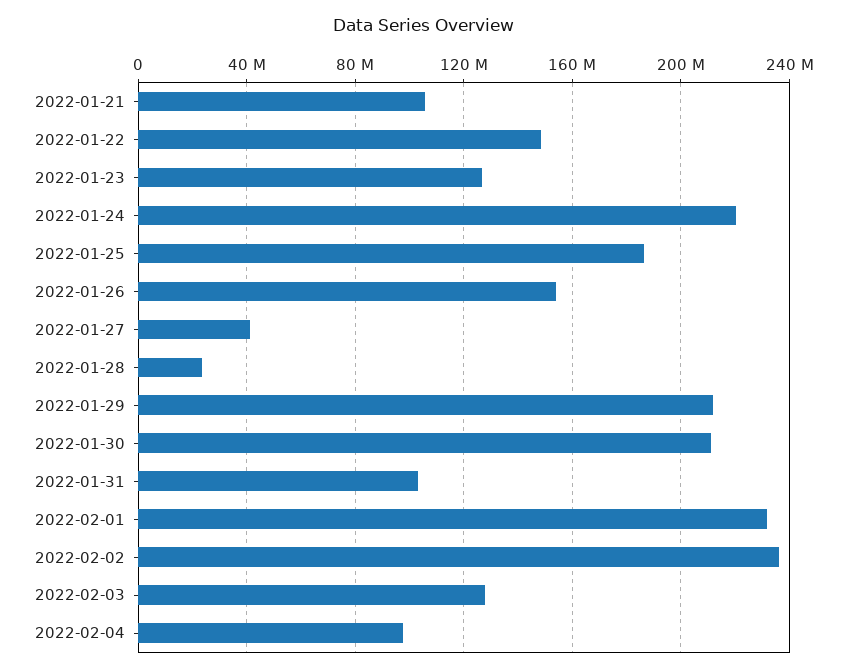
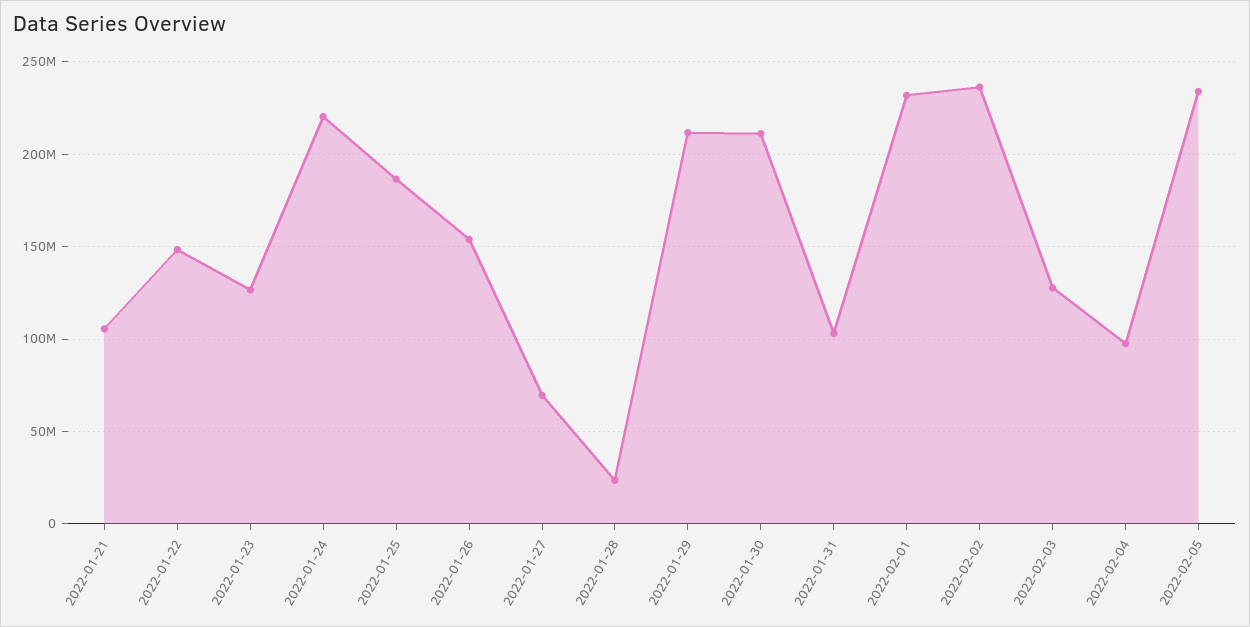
2022-01-27: 40000000 -> 70000000
2022-02-05: none -> 235000000

